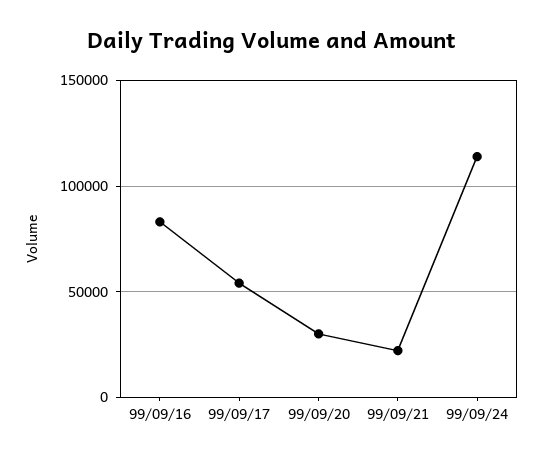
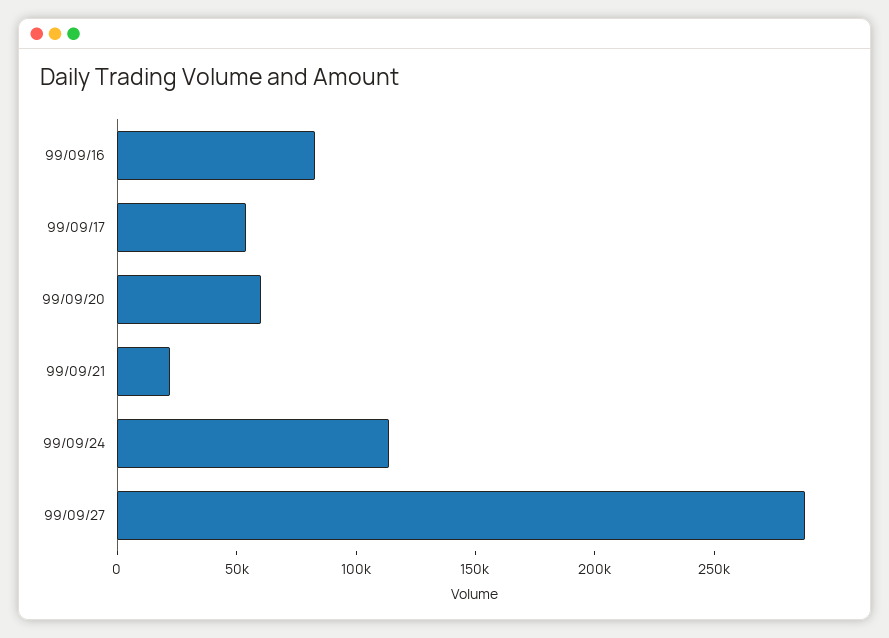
99/09/20: 30000 -> 60000
99/09/27: none -> 290000

